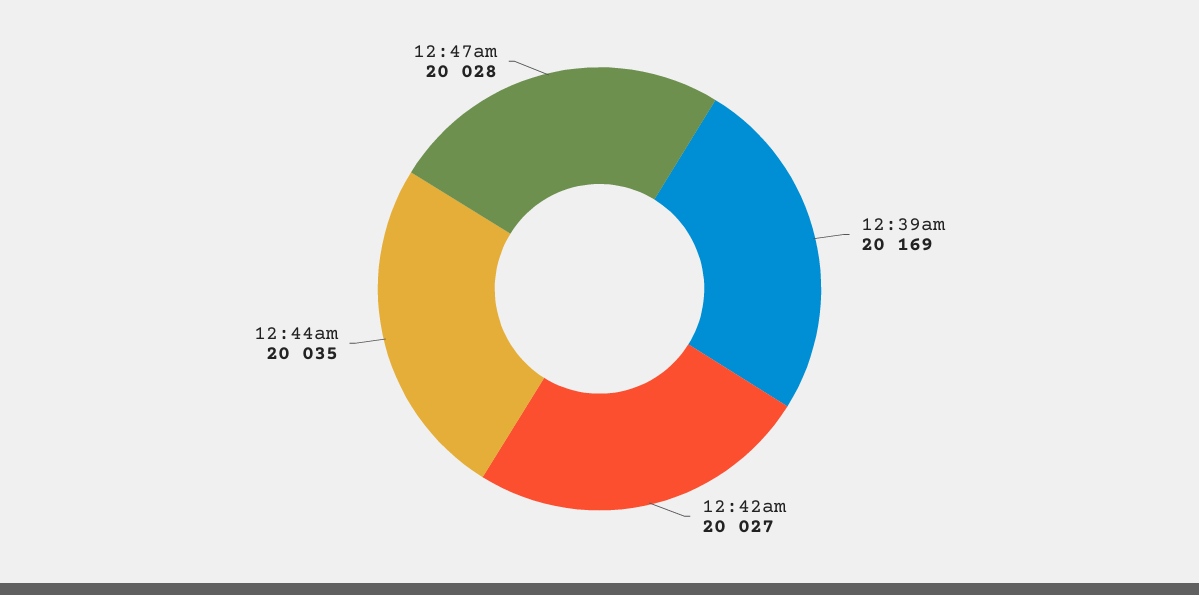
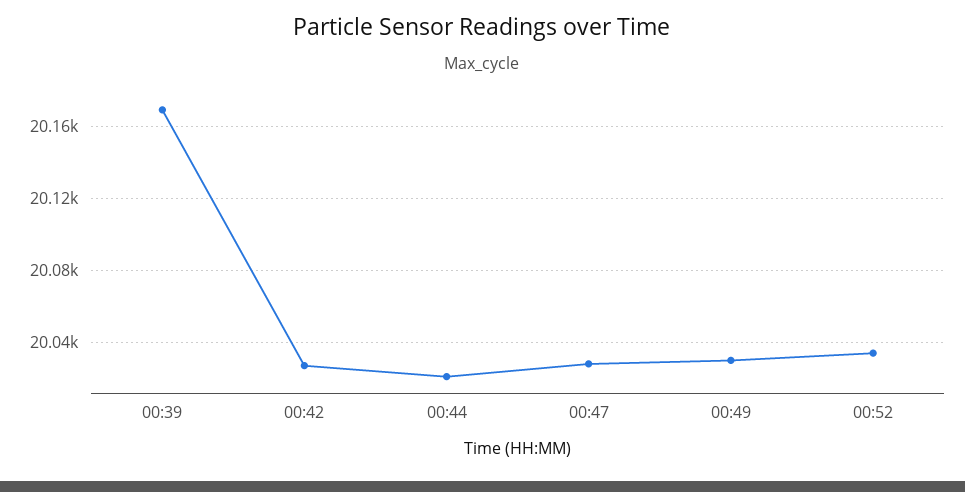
12:44am: 20035 -> 20020
00:49: none -> 20030
00:52: none -> 20035

